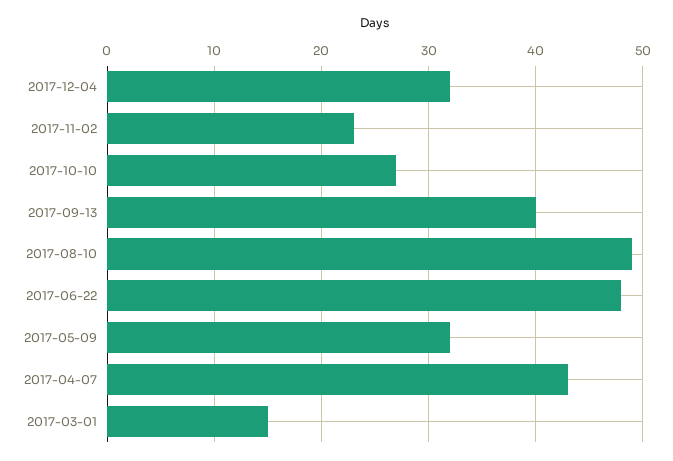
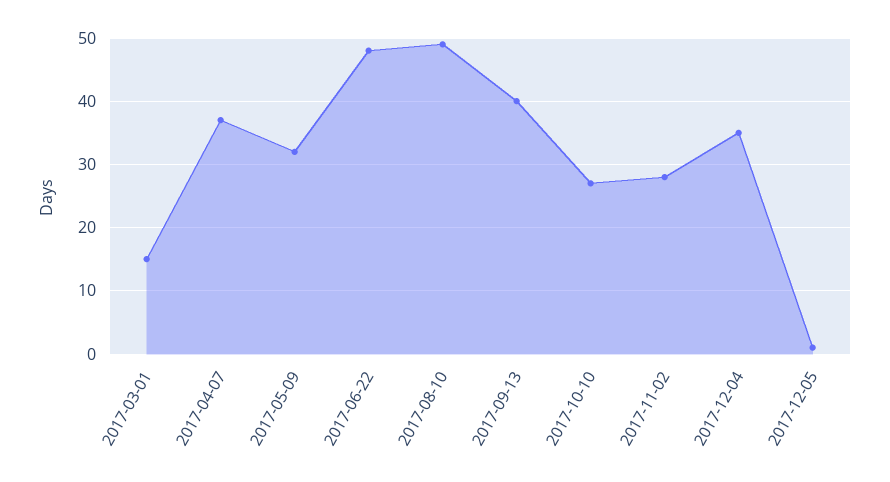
2017-12-04: 32 -> 35
2017-11-02: 23 -> 28
2017-04-07: 43 -> 37
2017-12-05: none -> 1

